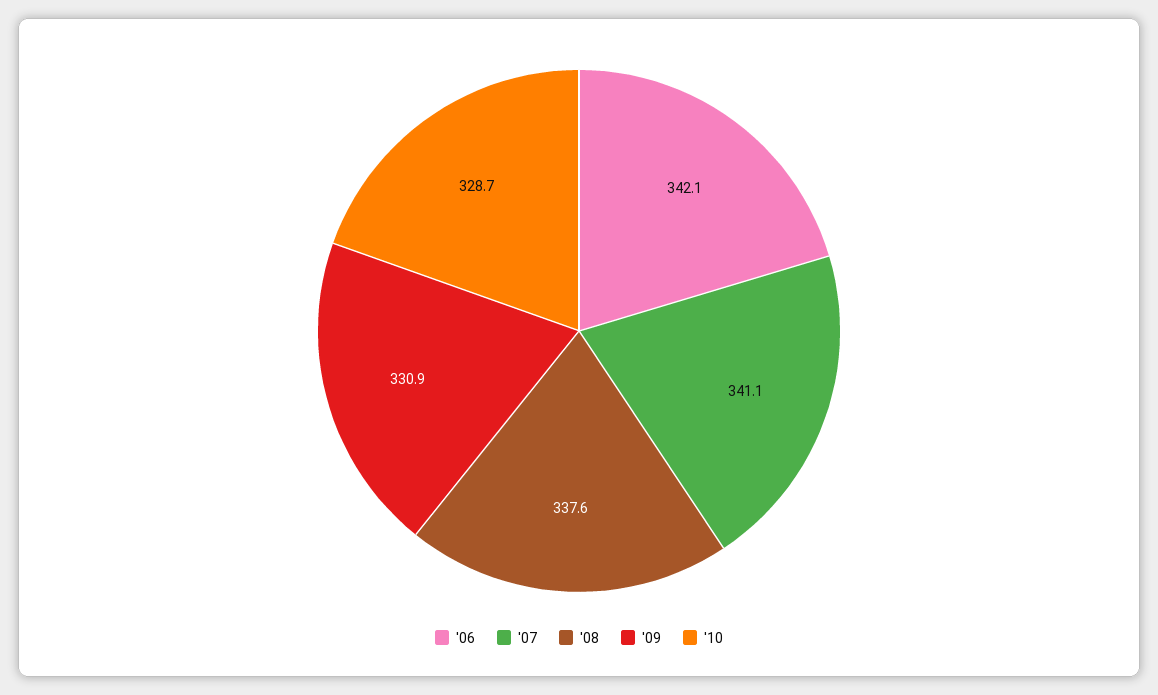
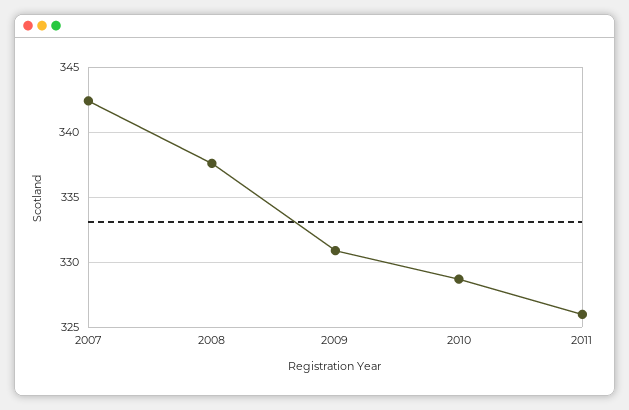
'06: 342.1 -> none
'07: 341.1 -> 342.5
2011: none -> 326

